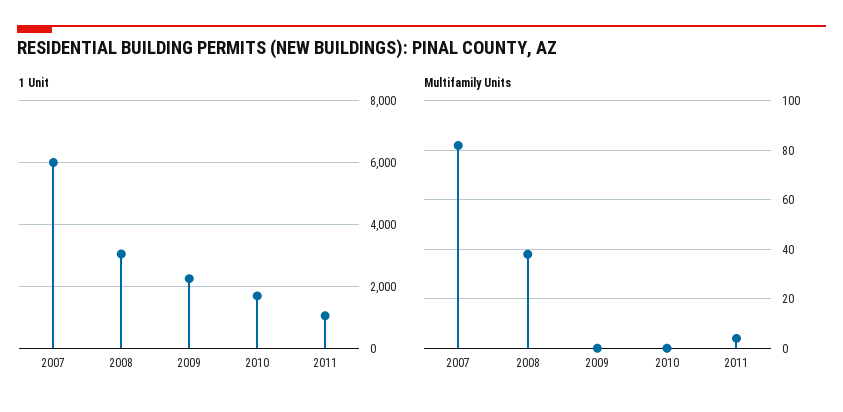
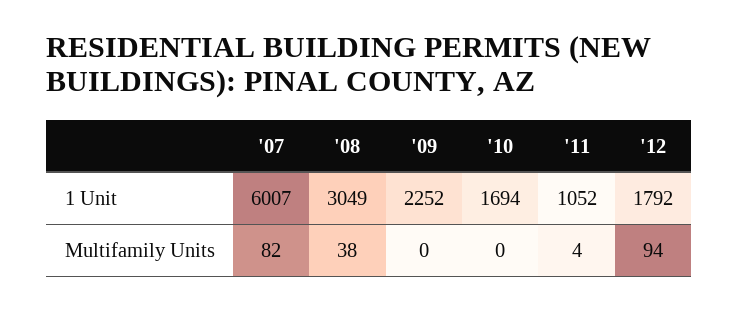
1 Unit, '12: none -> 1792
Multifamily Units, '12: none -> 94

